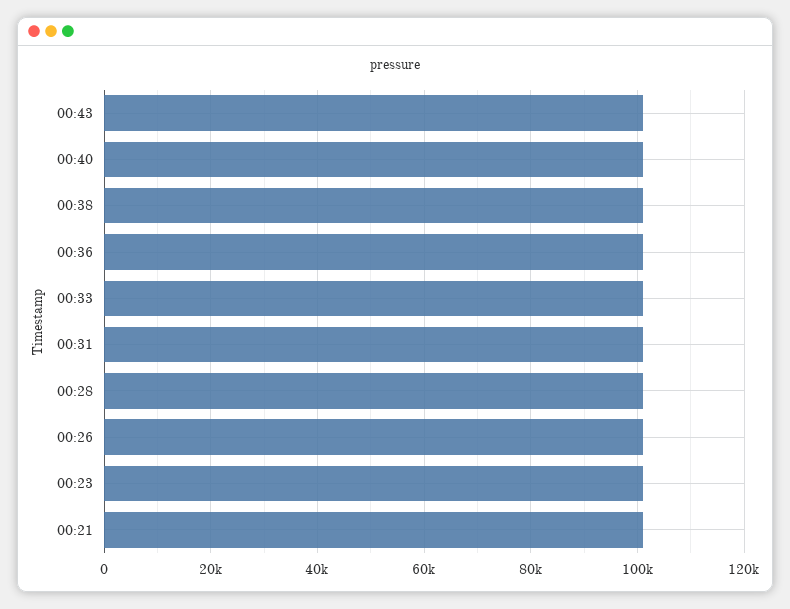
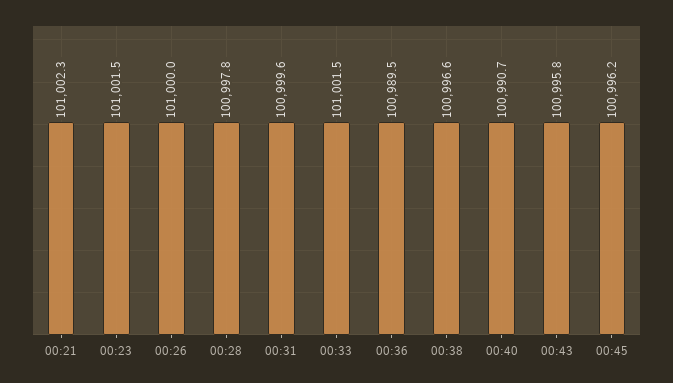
00:45: none -> 100996.2

